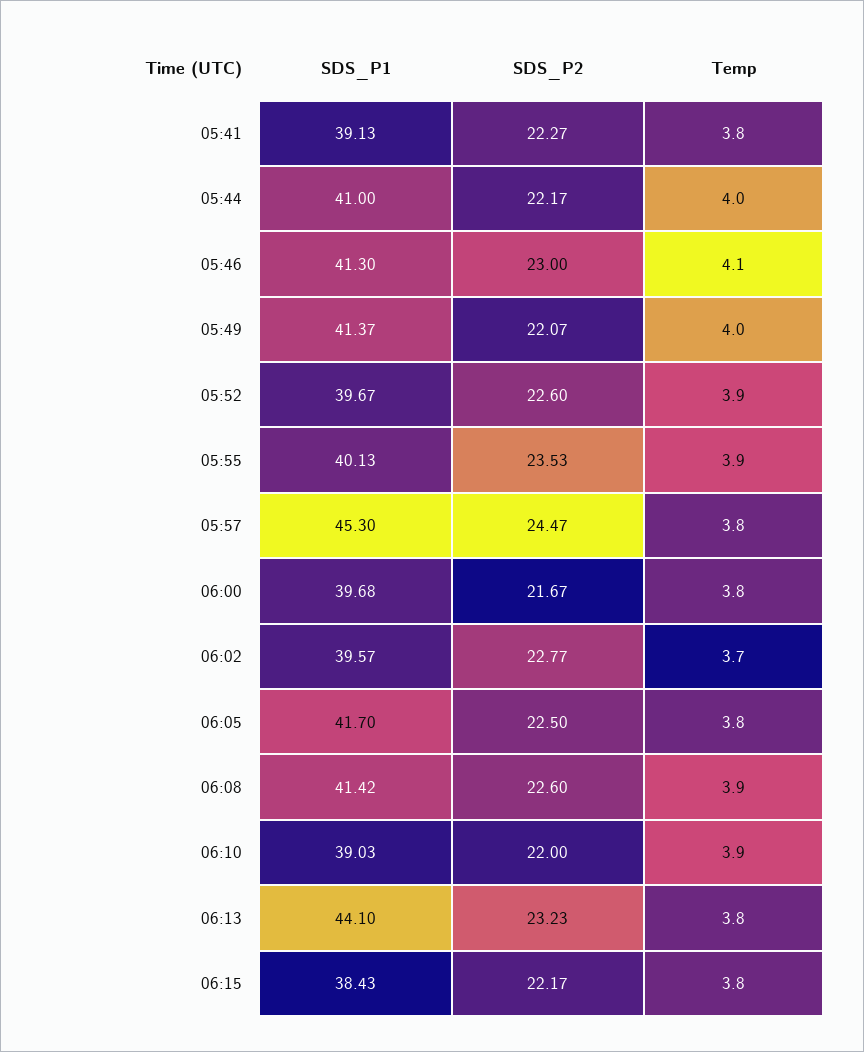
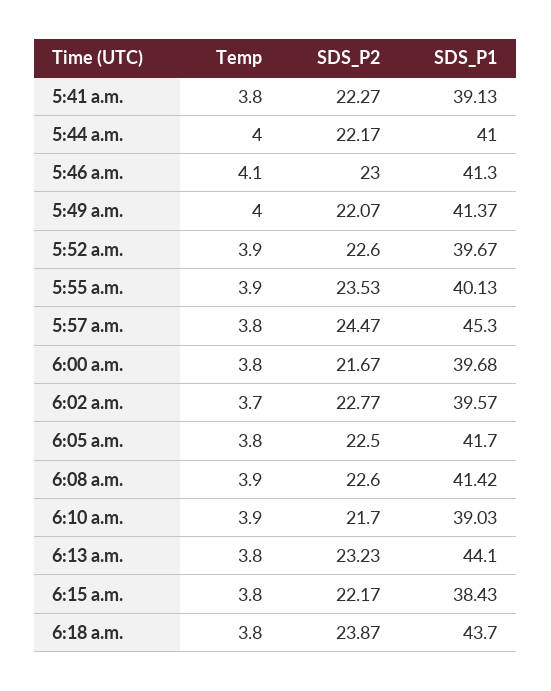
SDS_P2, 06:10: 22 -> 21.7
Temp, 6:18 a.m.: none -> 3.8
SDS_P2, 6:18 a.m.: none -> 23.87
SDS_P1, 6:18 a.m.: none -> 43.7

